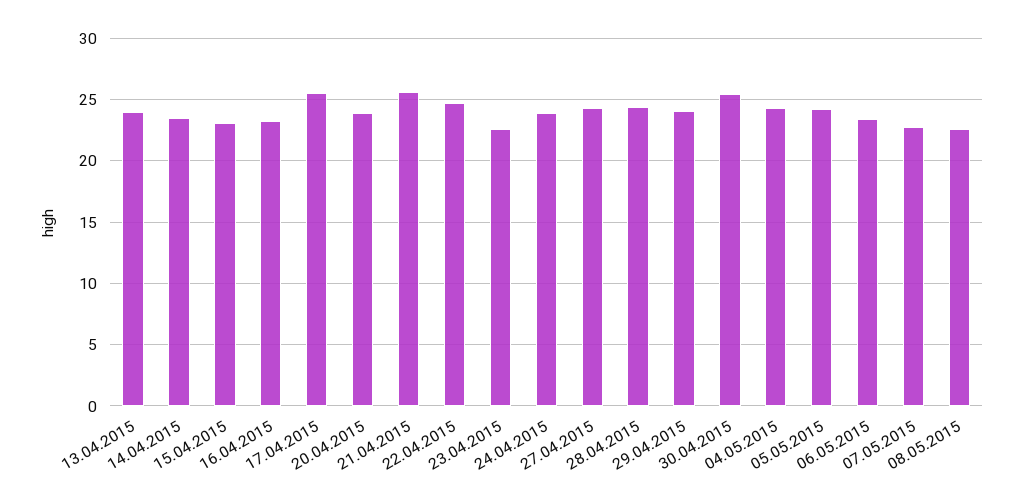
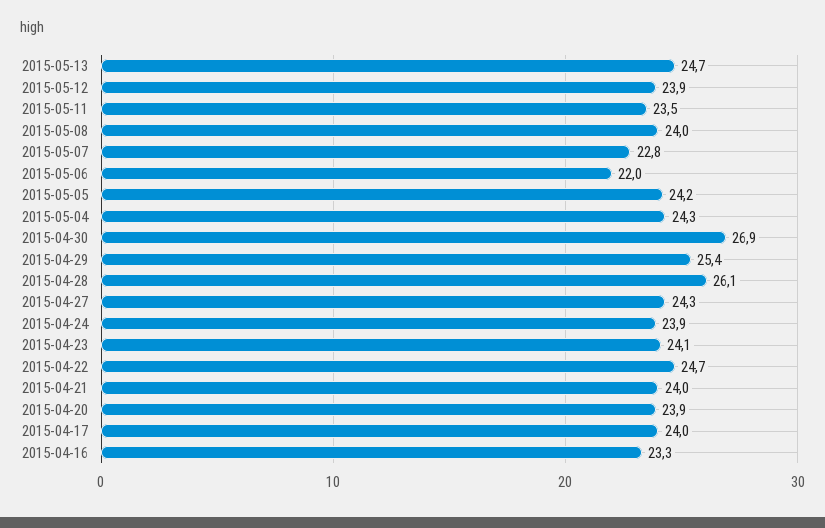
13.04.2015: 24 -> none
14.04.2015: 23.5 -> none
15.04.2015: 23 -> none
17.04.2015: 25.5 -> 24
21.04.2015: 25.5 -> 24
23.04.2015: 22.5 -> 24.1
28.04.2015: 24.5 -> 26.1
29.04.2015: 24 -> 25.4
30.04.2015: 25.5 -> 26.9
06.05.2015: 23.5 -> 22
08.05.2015: 22.5 -> 24
2015-05-13: none -> 24.7
2015-05-12: none -> 23.9
2015-05-11: none -> 23.5

